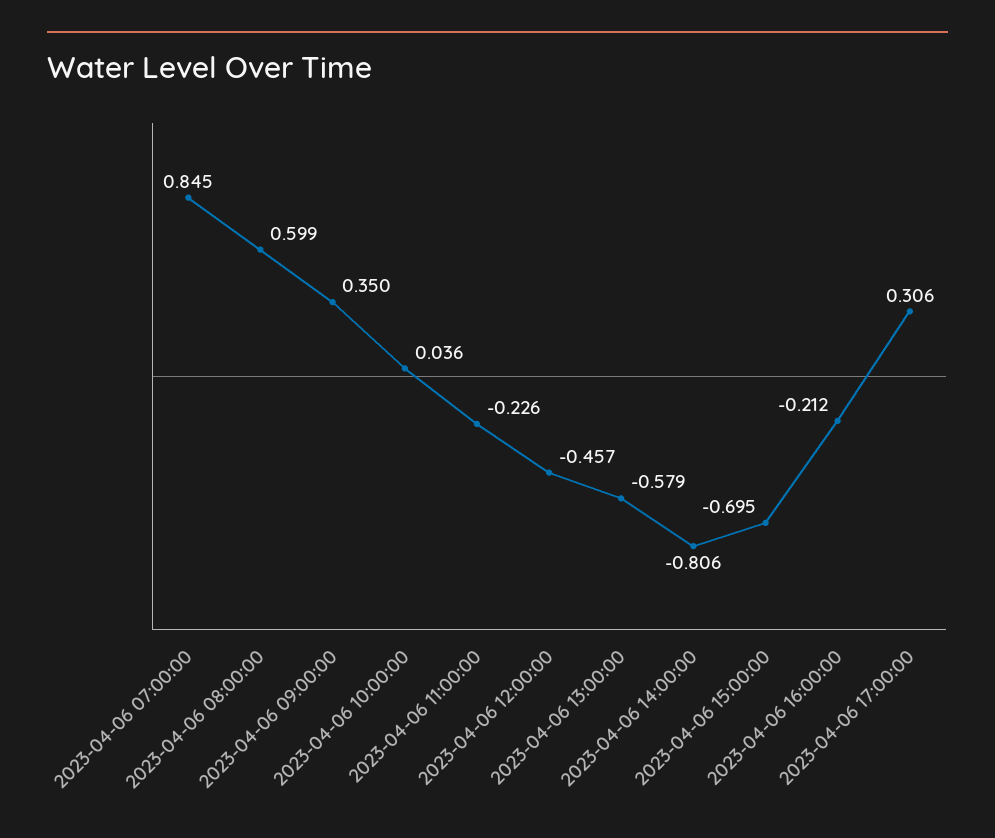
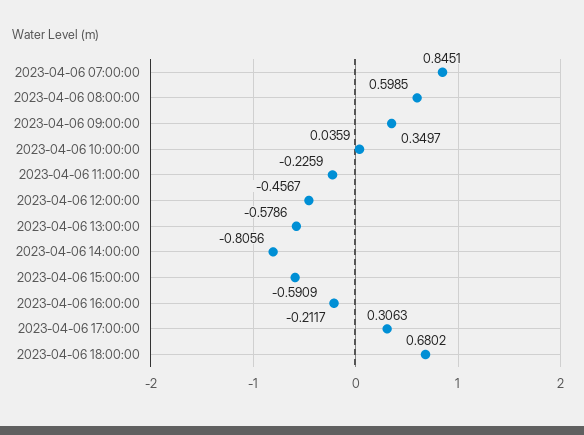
2023-04-06 15:00:00: -0.695 -> -0.5909
2023-04-06 18:00:00: none -> 0.6802

